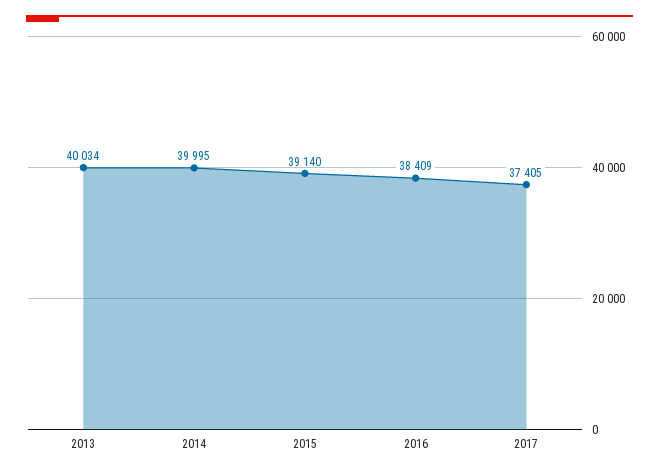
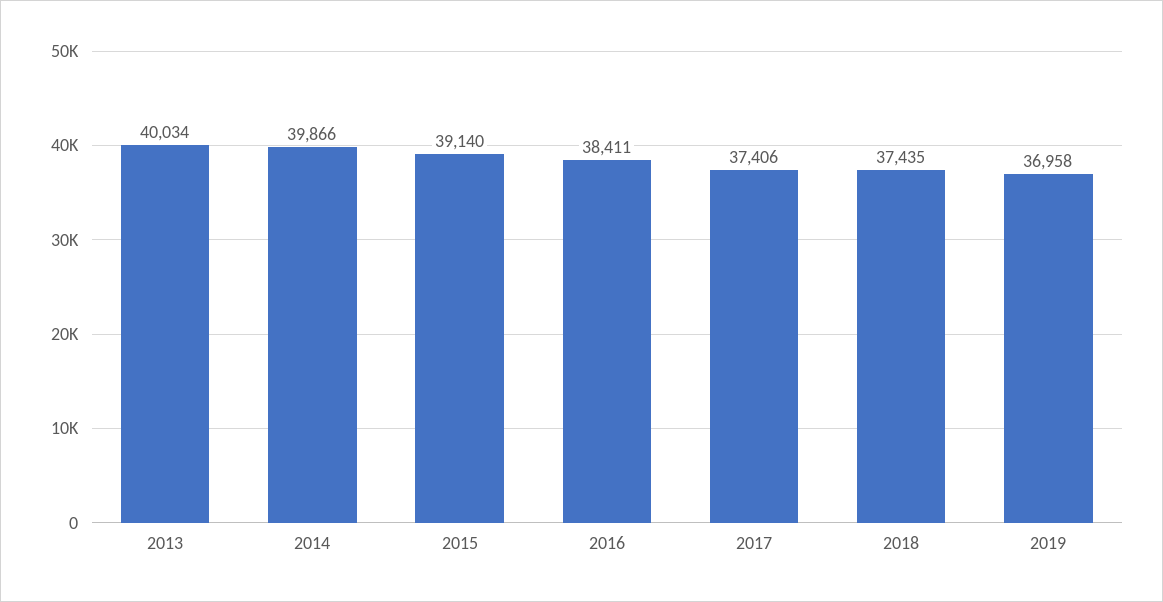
2014: 39995 -> 39866
2016: 38409 -> 38411
2017: 37405 -> 37406
2018: none -> 37435
2019: none -> 36958

